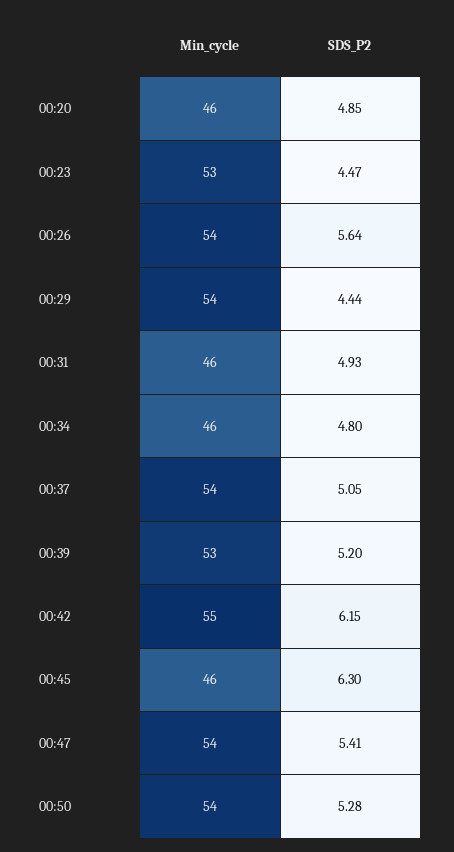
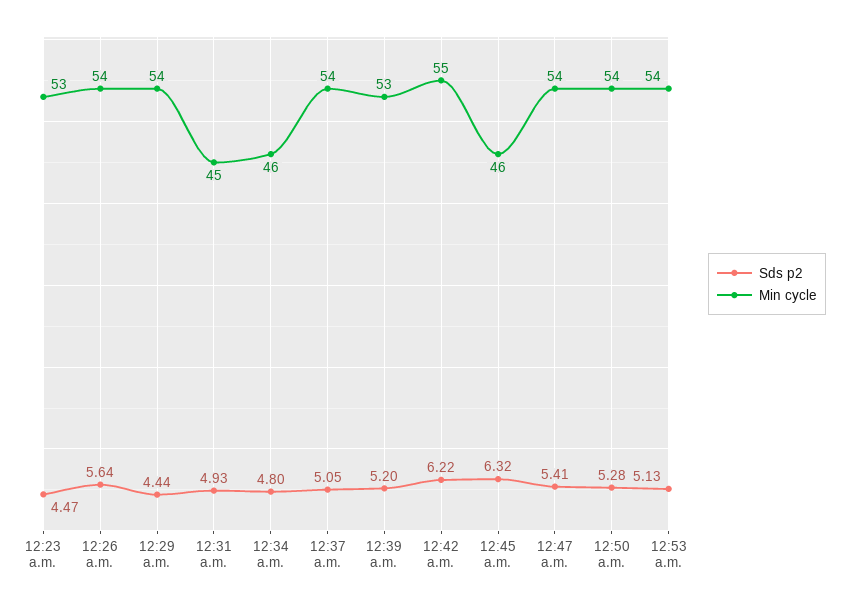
Min_cycle, 00:20: 46 -> none
SDS_P2, 00:20: 4.85 -> none
Min_cycle, 00:31: 46 -> 45
SDS_P2, 00:42: 6.15 -> 6.22
SDS_P2, 00:45: 6.3 -> 6.32
SDS_P2, 12:53 a.m.: none -> 5.13
Min_cycle, 12:53 a.m.: none -> 54

